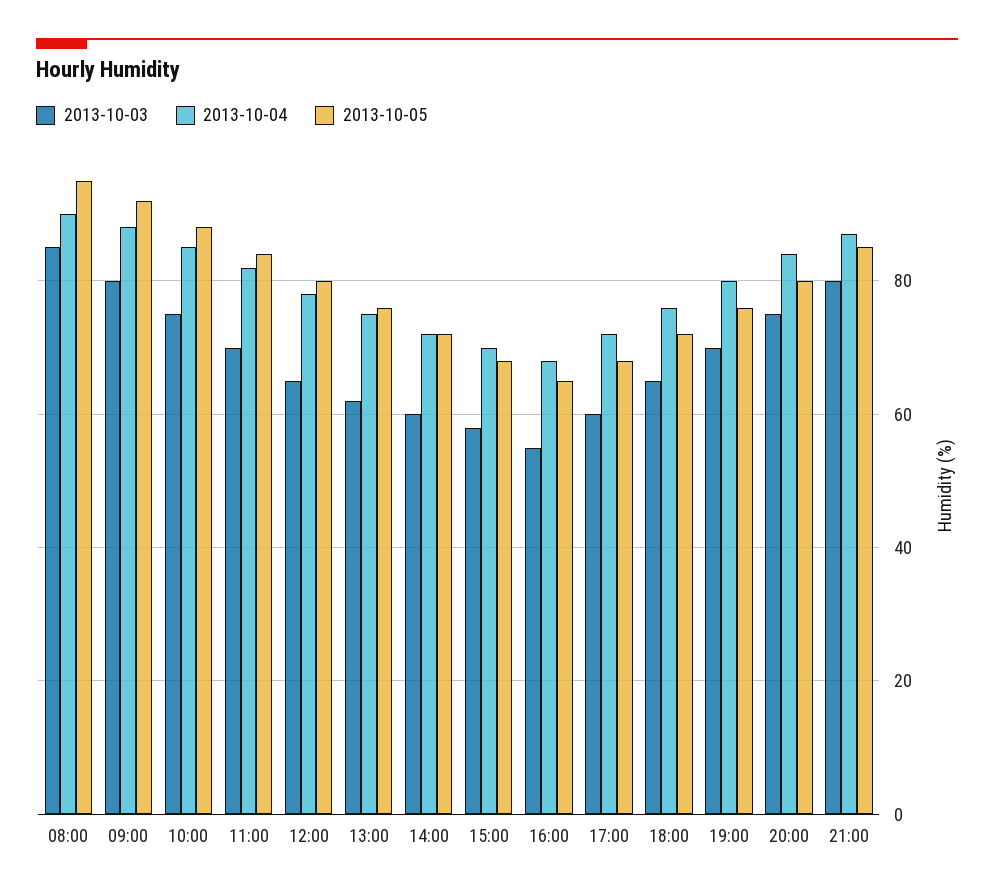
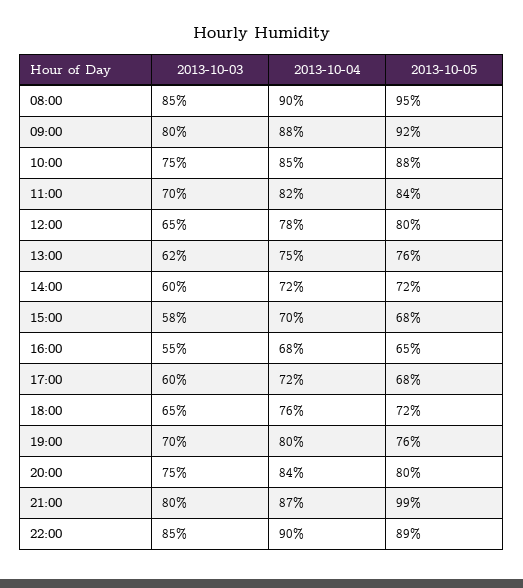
2013-10-05, 21:00: 85 -> 99
2013-10-03, 22:00: none -> 85
2013-10-04, 22:00: none -> 90
2013-10-05, 22:00: none -> 89

